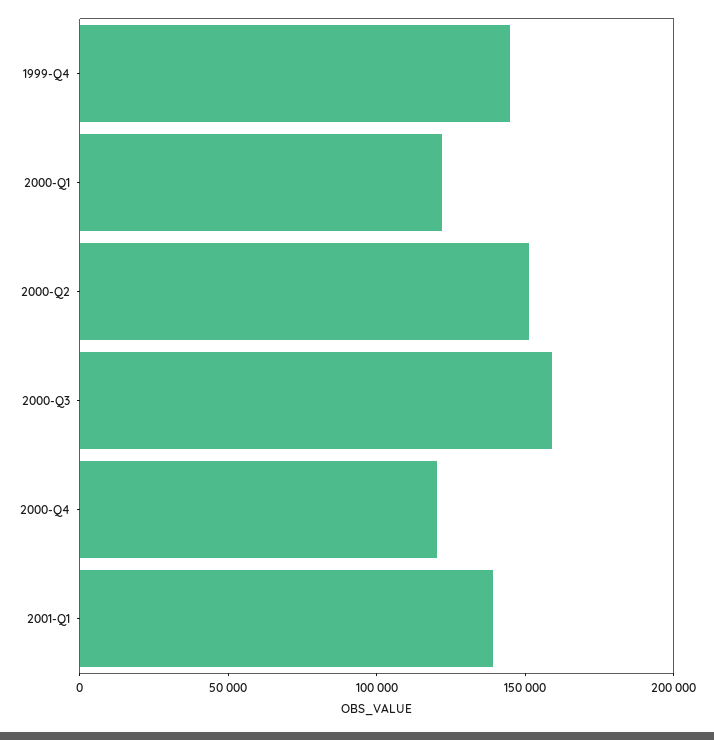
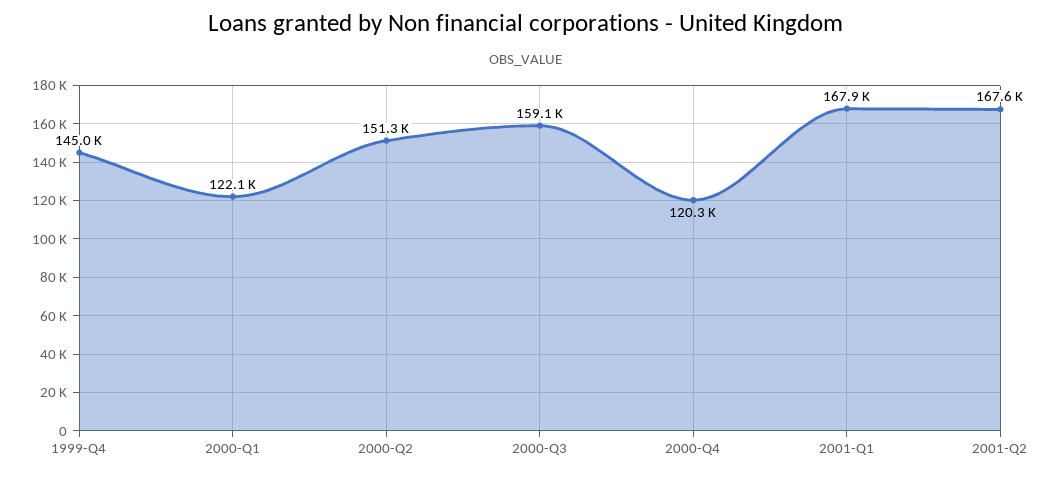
2001-Q1: 140000 -> 167900
2001-Q2: none -> 167600

